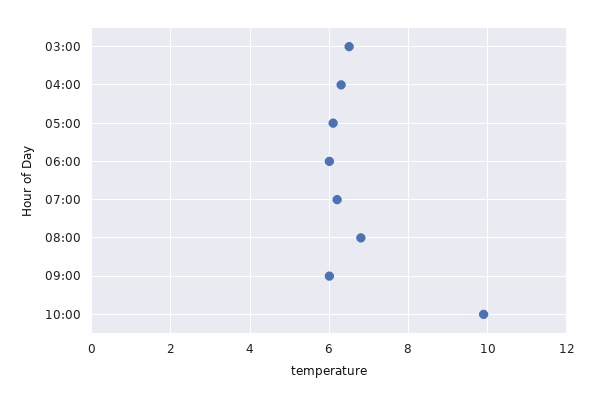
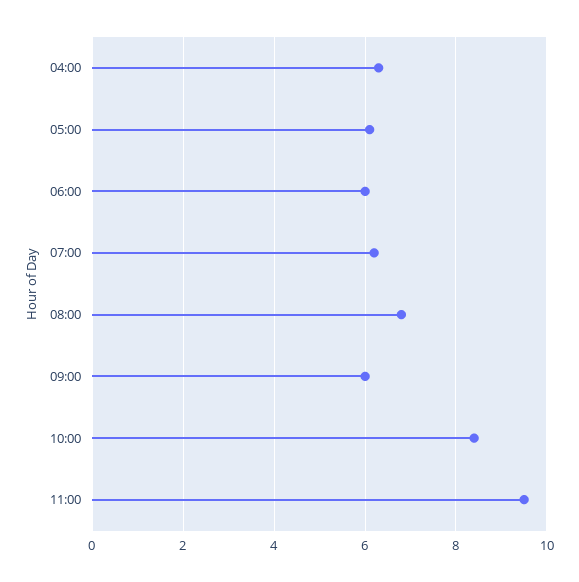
03:00: 6.5 -> none
10:00: 10 -> 8.5
11:00: none -> 9.5

